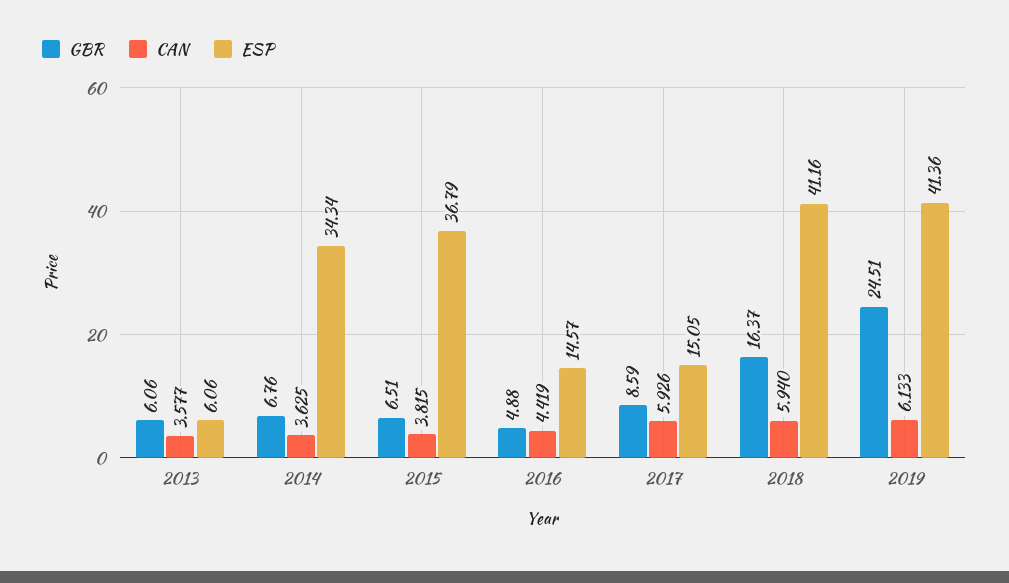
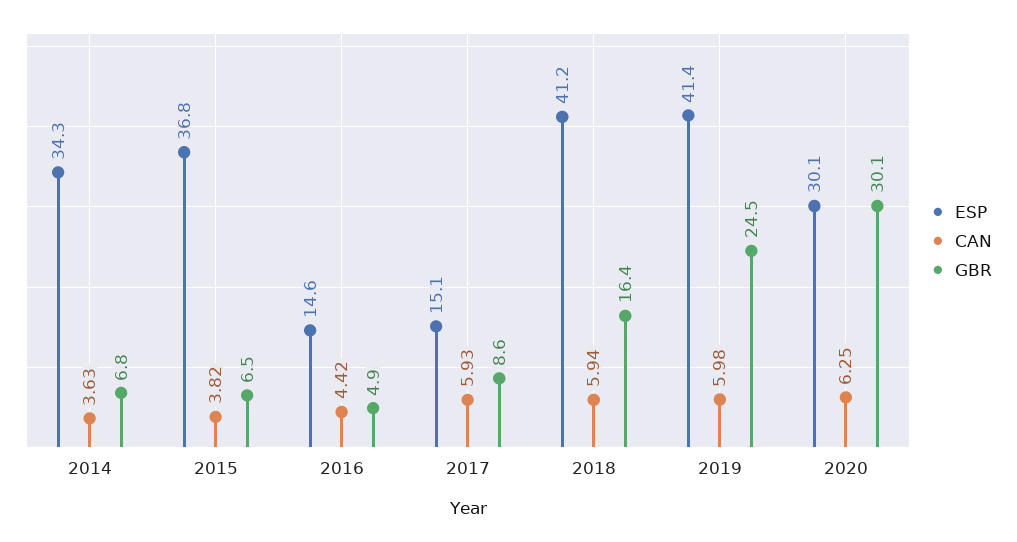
GBR, 2013: 6.06 -> none
CAN, 2013: 3.577 -> none
ESP, 2013: 6.06 -> none
CAN, 2019: 6.133 -> 5.98
ESP, 2020: none -> 30.1
CAN, 2020: none -> 6.25
GBR, 2020: none -> 30.1

